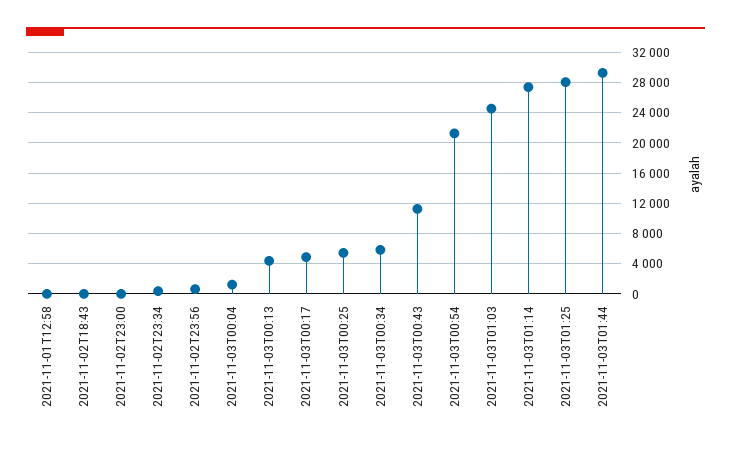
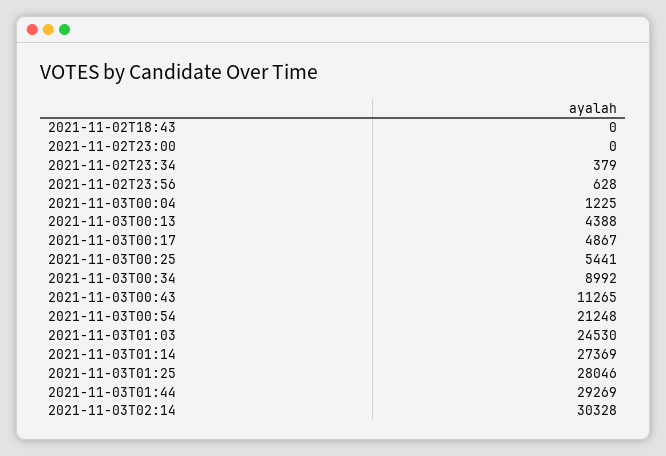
2021-11-01T12:58: 0 -> none
2021-11-03T00:34: 6000 -> 8992
2021-11-03T02:14: none -> 30328

